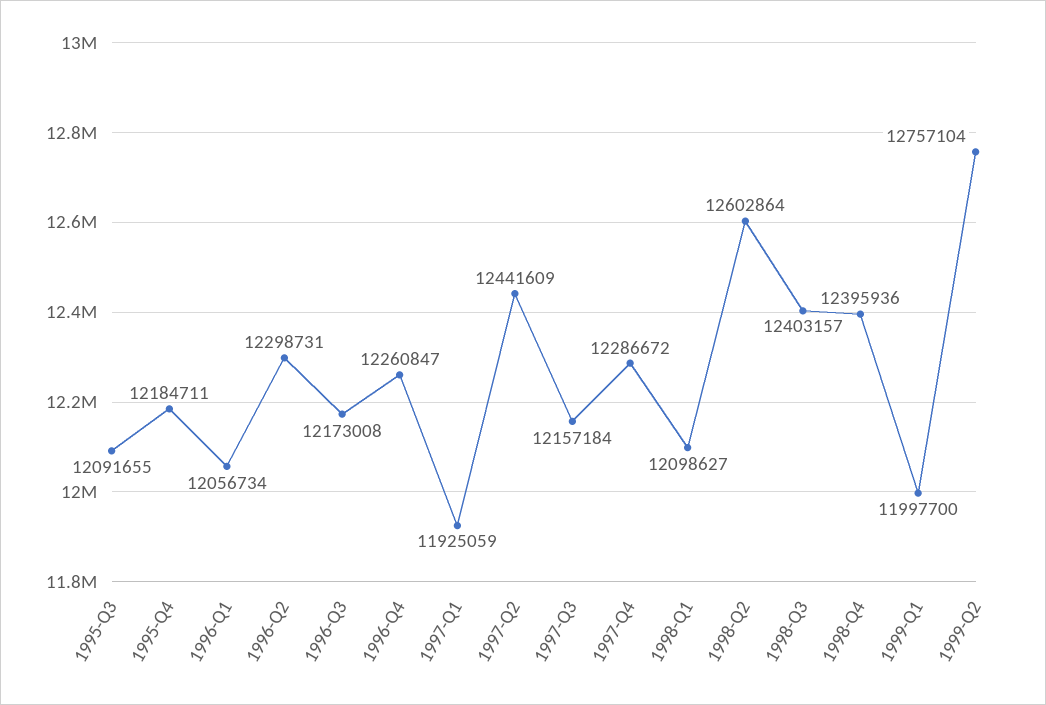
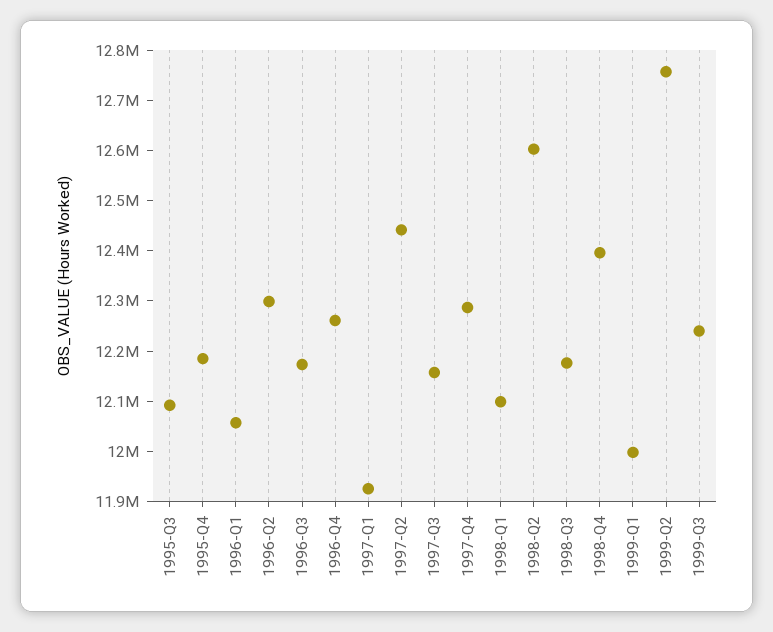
1998-Q3: 12403157 -> 12180000
1999-Q3: none -> 12240000

